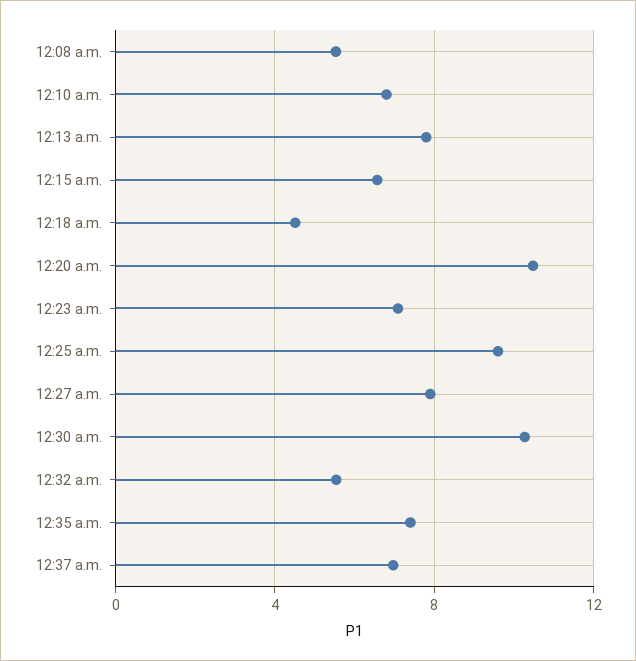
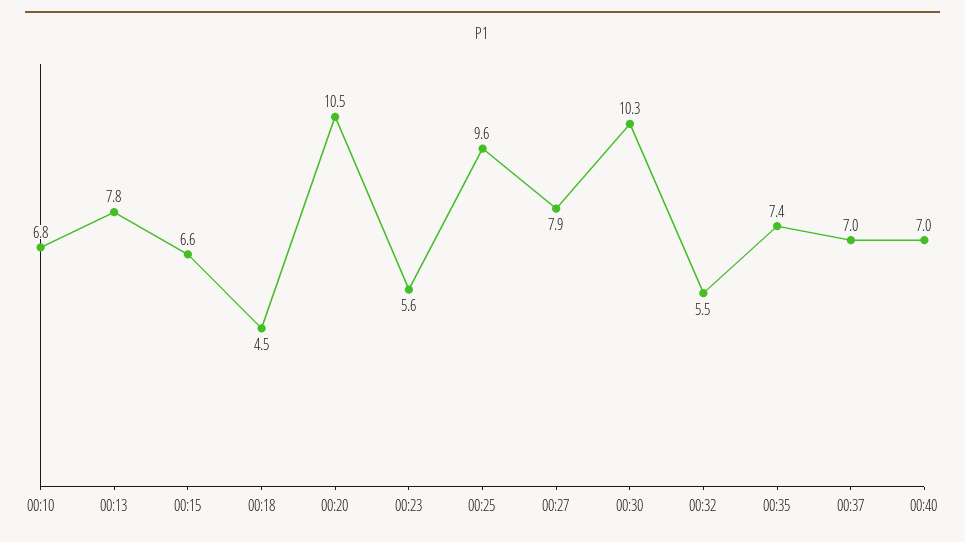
12:08 a.m.: 5.5 -> none
12:23 a.m.: 7 -> 5.6
00:40: none -> 7

